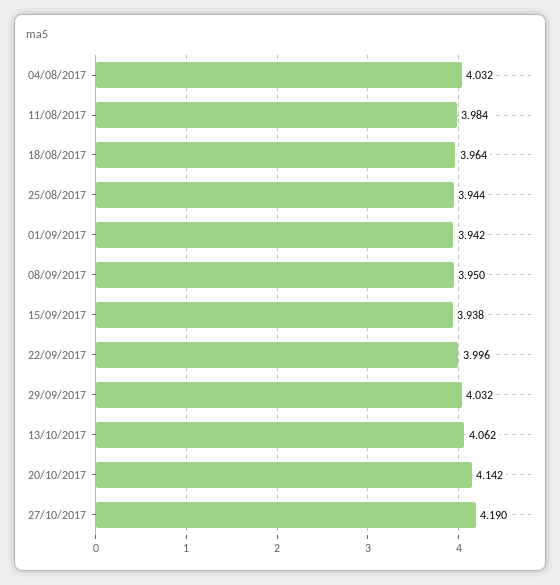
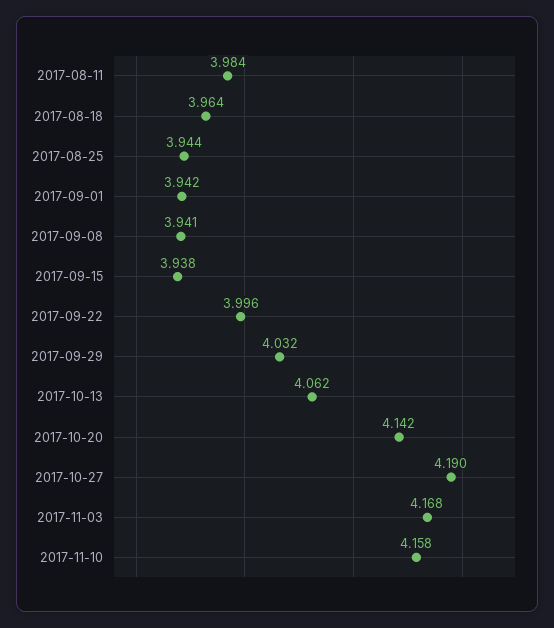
04/08/2017: 4.032 -> none
08/09/2017: 3.95 -> 3.941
2017-11-03: none -> 4.168
2017-11-10: none -> 4.158

